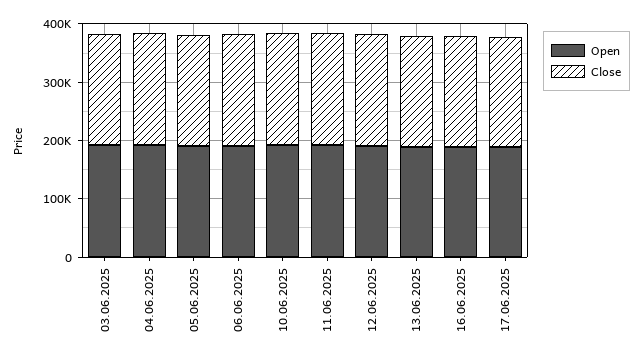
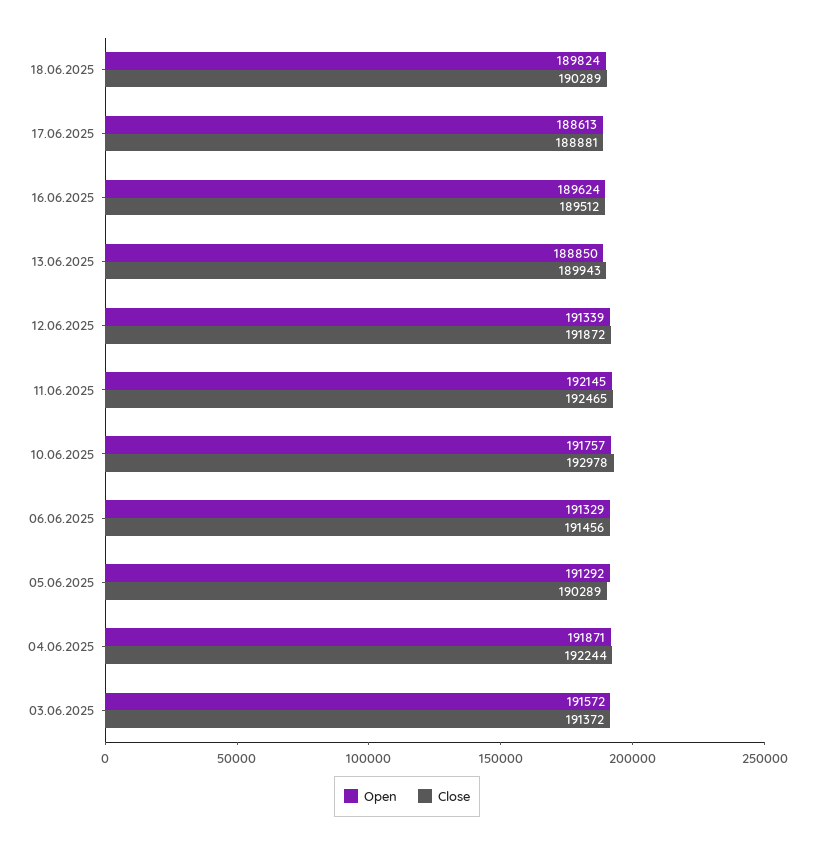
Open, 18.06.2025: none -> 189824
Close, 18.06.2025: none -> 190289

